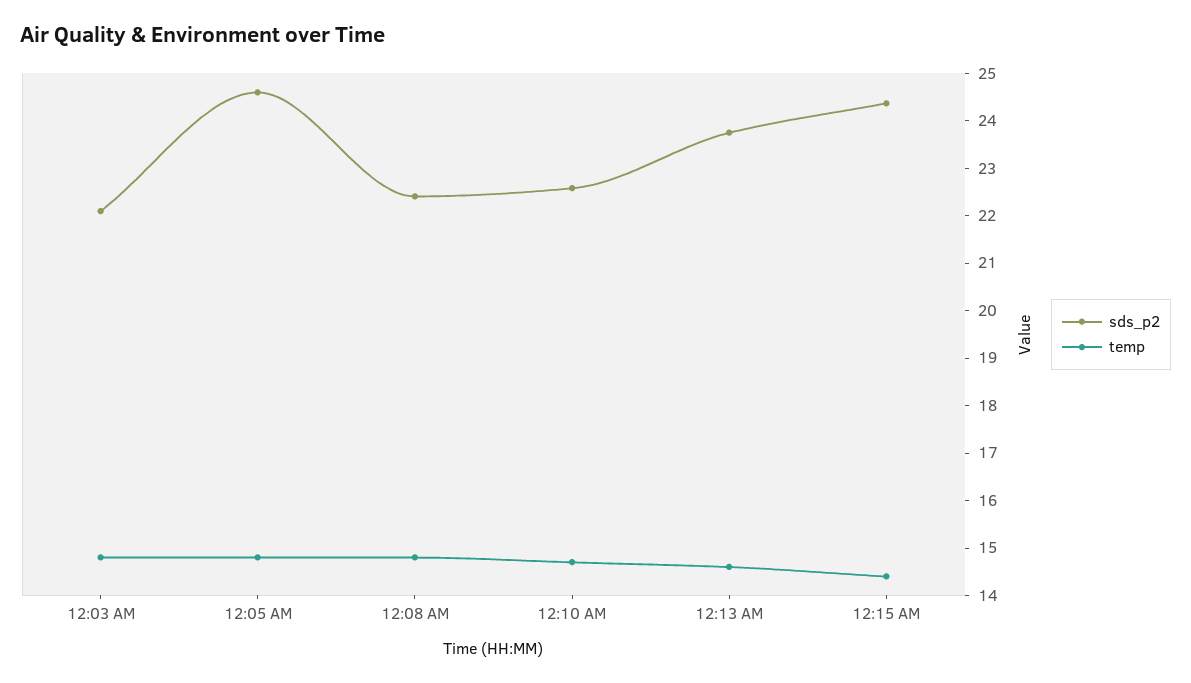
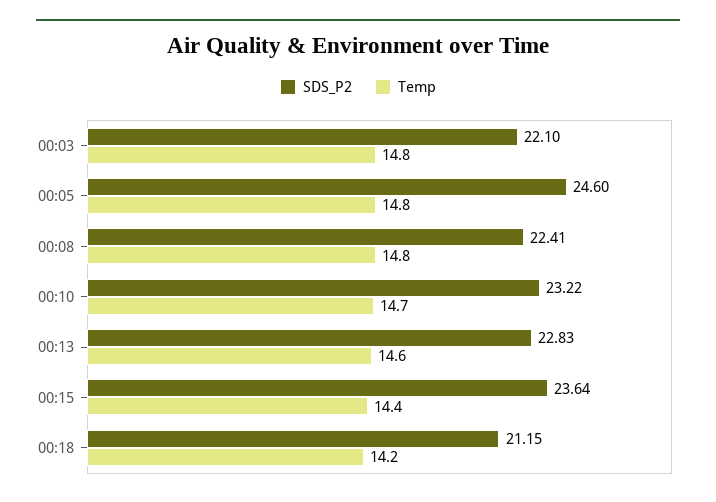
sds_p2, 12:10 AM: 22.6 -> 23.22
sds_p2, 12:13 AM: 23.8 -> 22.83
sds_p2, 12:15 AM: 24.4 -> 23.64
sds_p2, 00:18: none -> 21.15
temp, 00:18: none -> 14.2

